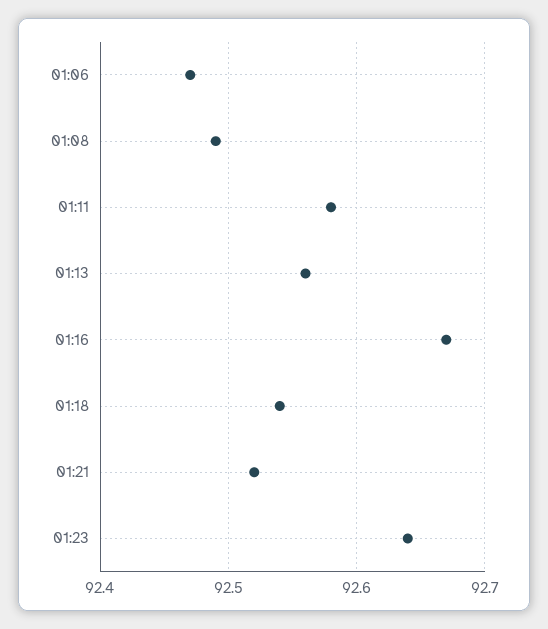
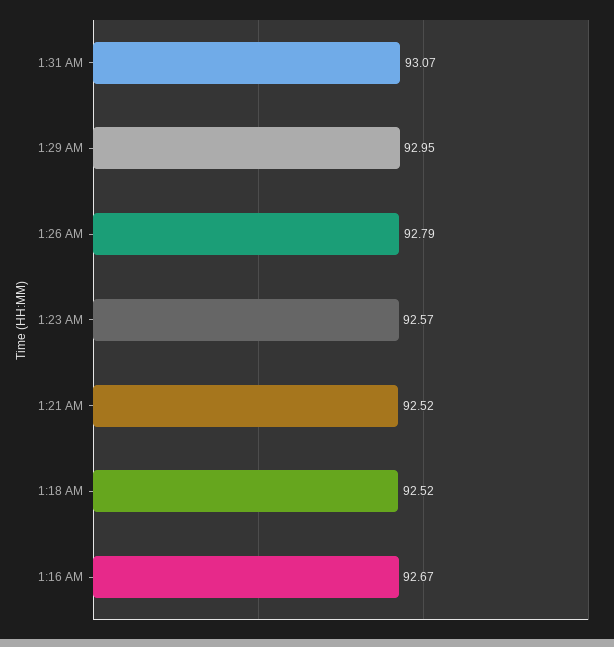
01:06: 92.47 -> none
01:08: 92.49 -> none
01:11: 92.58 -> none
01:13: 92.56 -> none
01:18: 92.54 -> 92.52
01:23: 92.64 -> 92.57
1:31 AM: none -> 93.07
1:29 AM: none -> 92.95
1:26 AM: none -> 92.79

